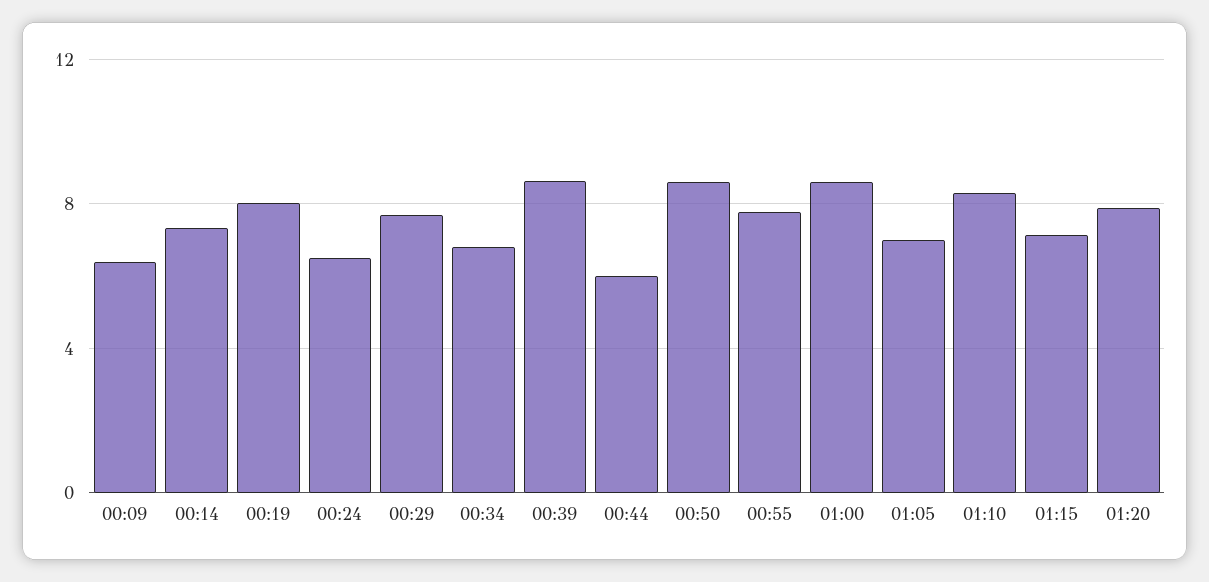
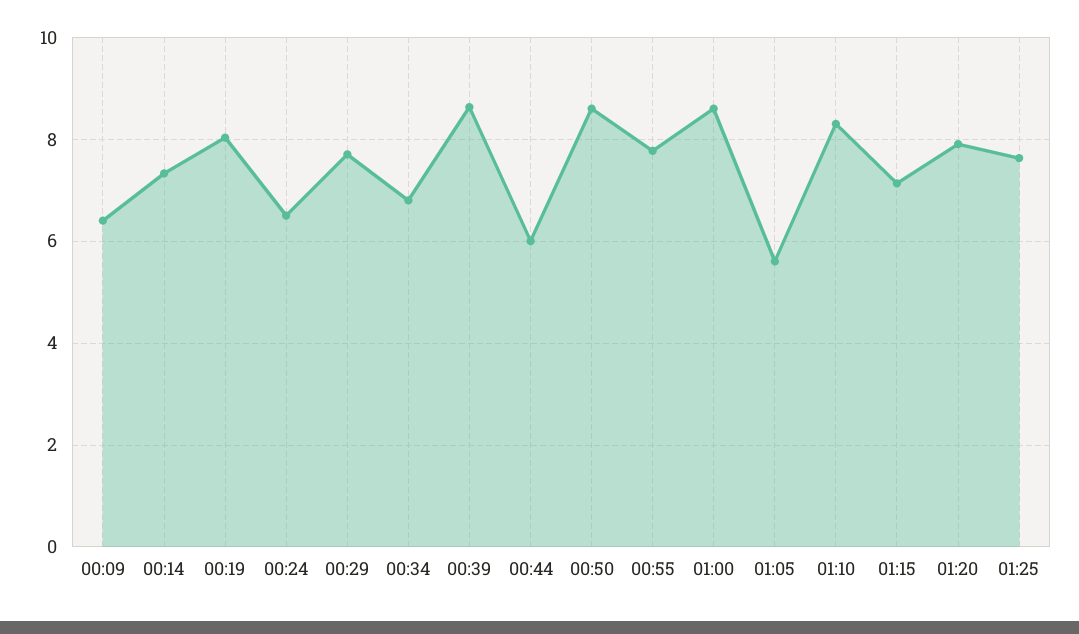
01:05: 7 -> 5.6
01:25: none -> 7.6

